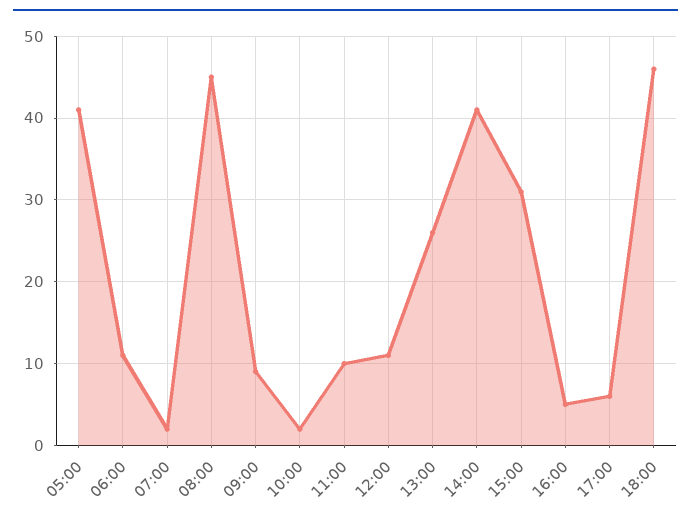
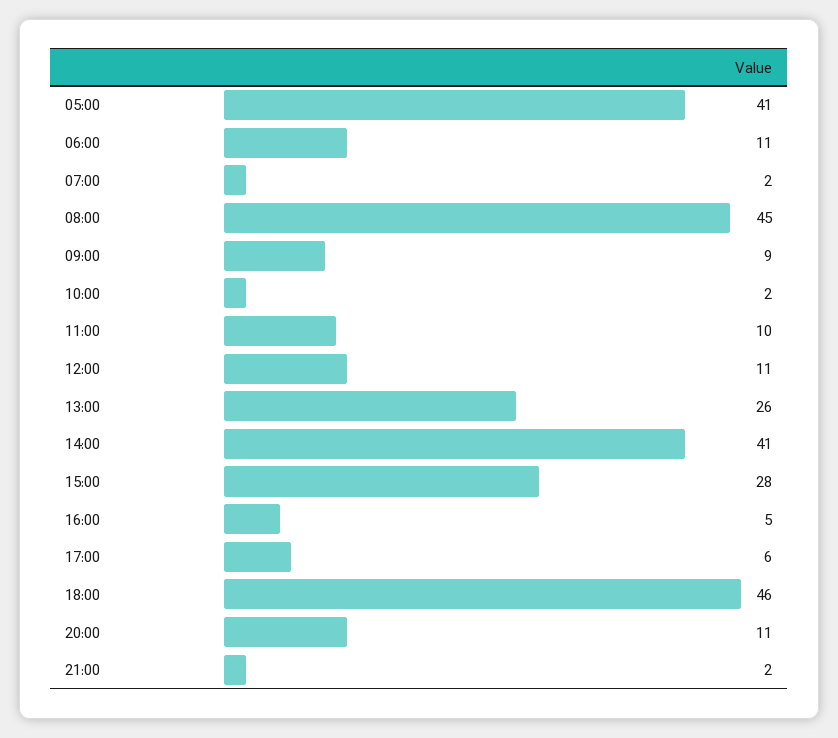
15:00: 31 -> 28
20:00: none -> 11
21:00: none -> 2

